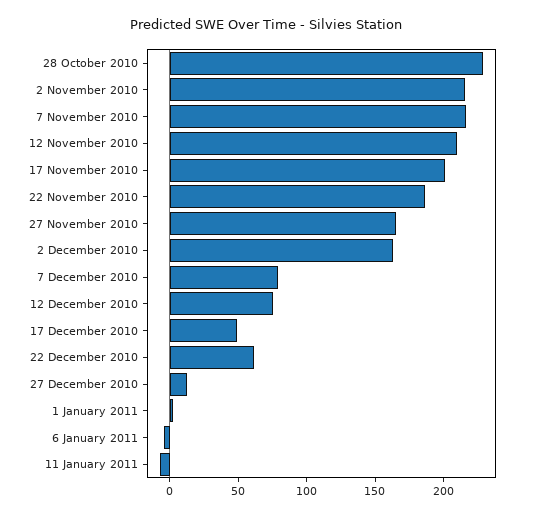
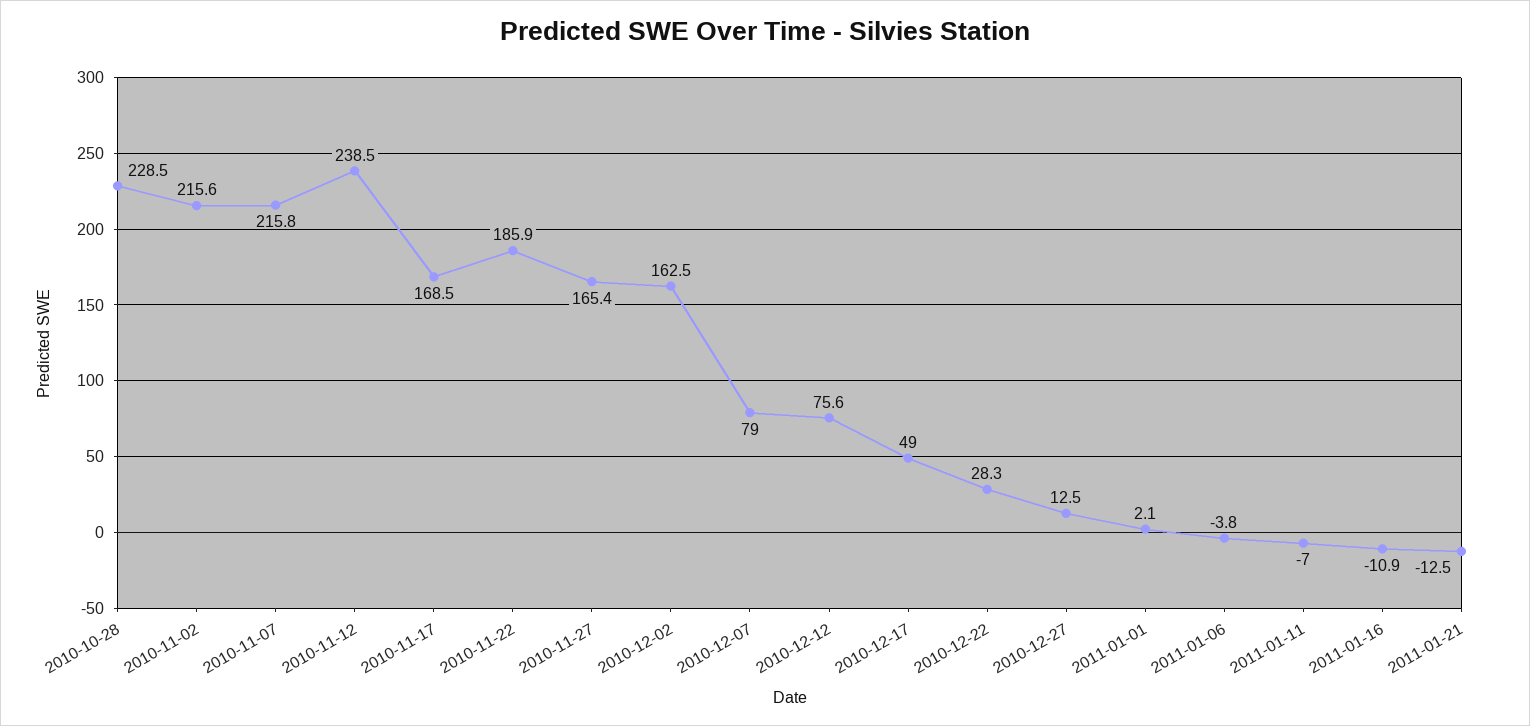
12 November 2010: 210 -> 238.5
17 November 2010: 200 -> 168.5
22 December 2010: 60 -> 28.3
2011-01-16: none -> -10.9
2011-01-21: none -> -12.5

